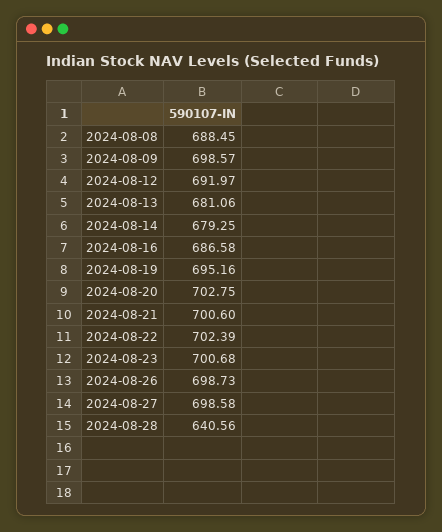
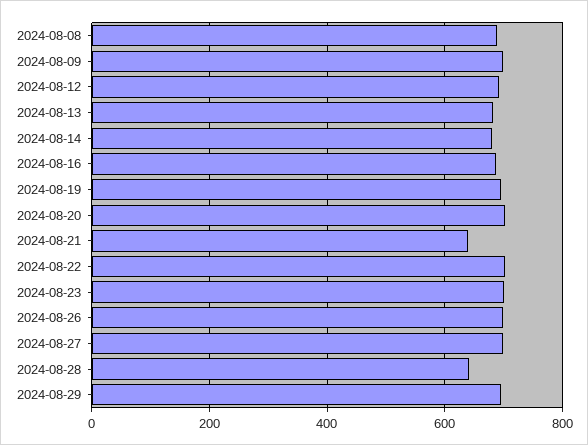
2024-08-21: 700.6 -> 640
2024-08-29: none -> 700

